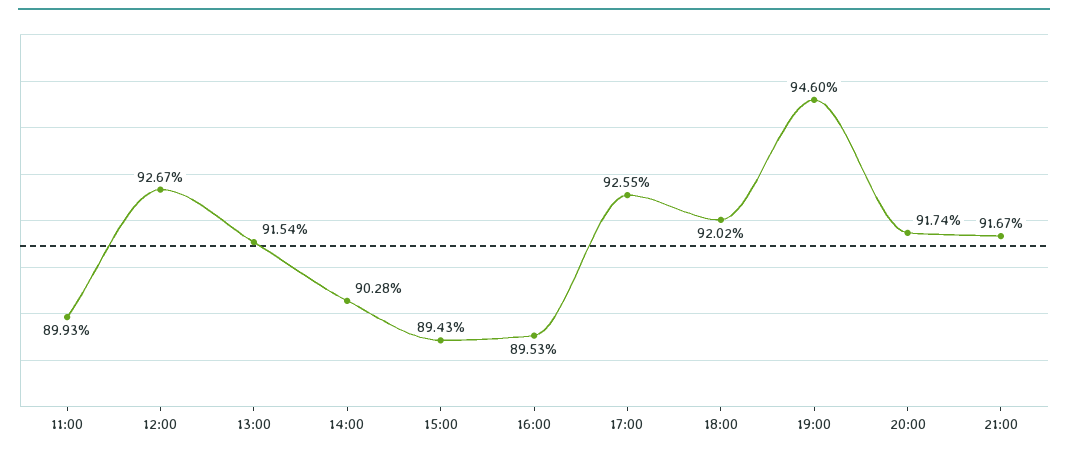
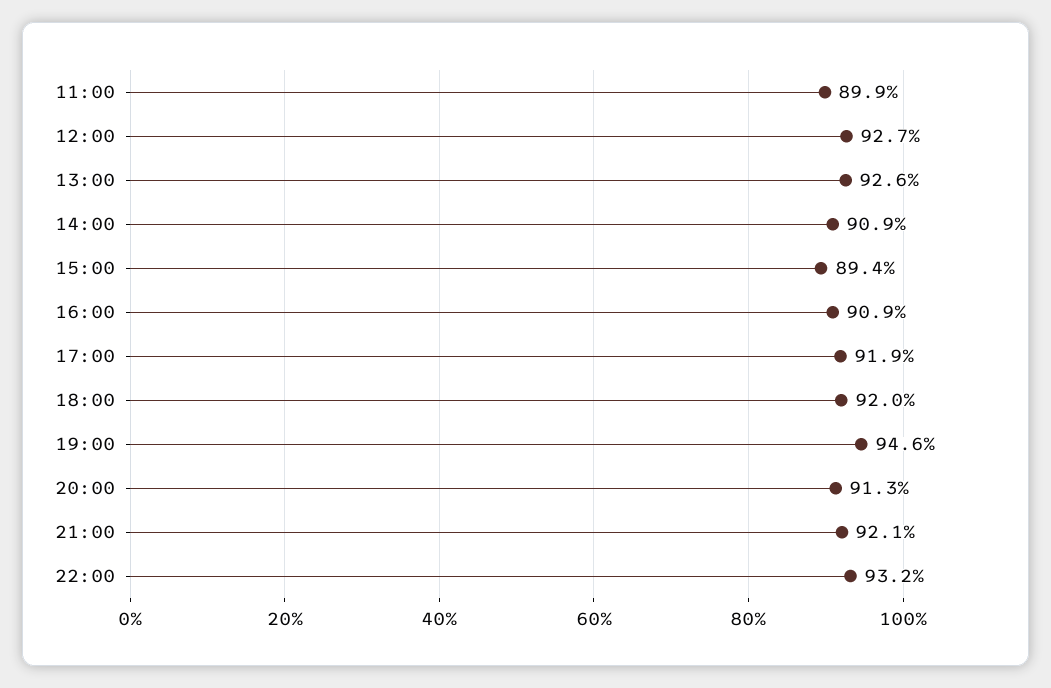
13:00: 91.54 -> 92.6
14:00: 90.28 -> 90.9
16:00: 89.53 -> 90.9
17:00: 92.55 -> 91.9
20:00: 91.74 -> 91.3
21:00: 91.67 -> 92.1
22:00: none -> 93.2

